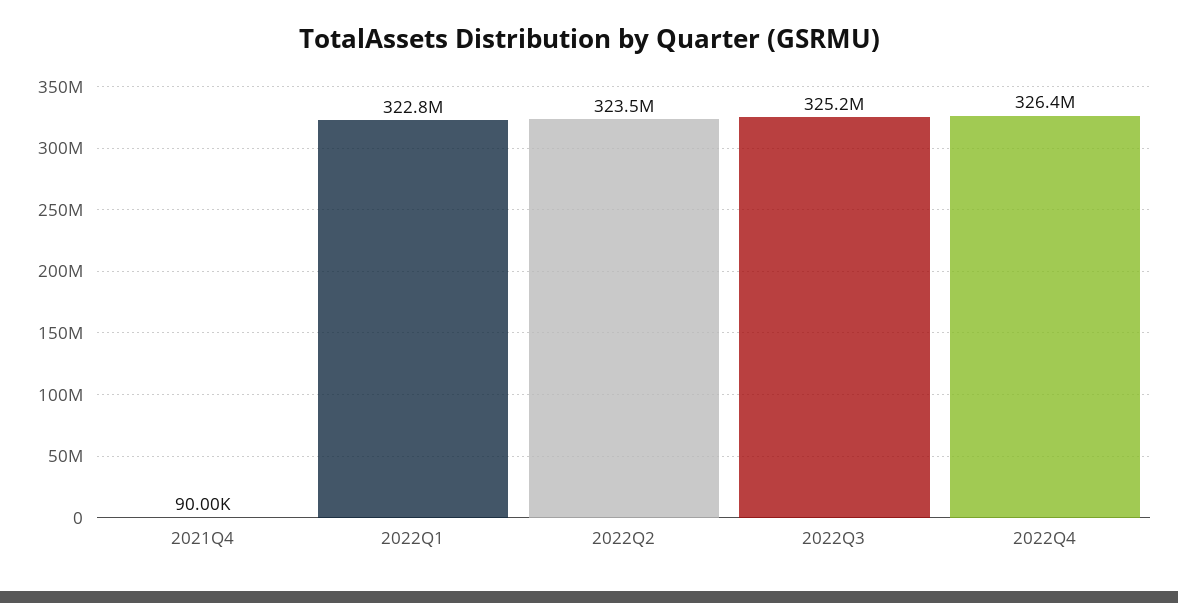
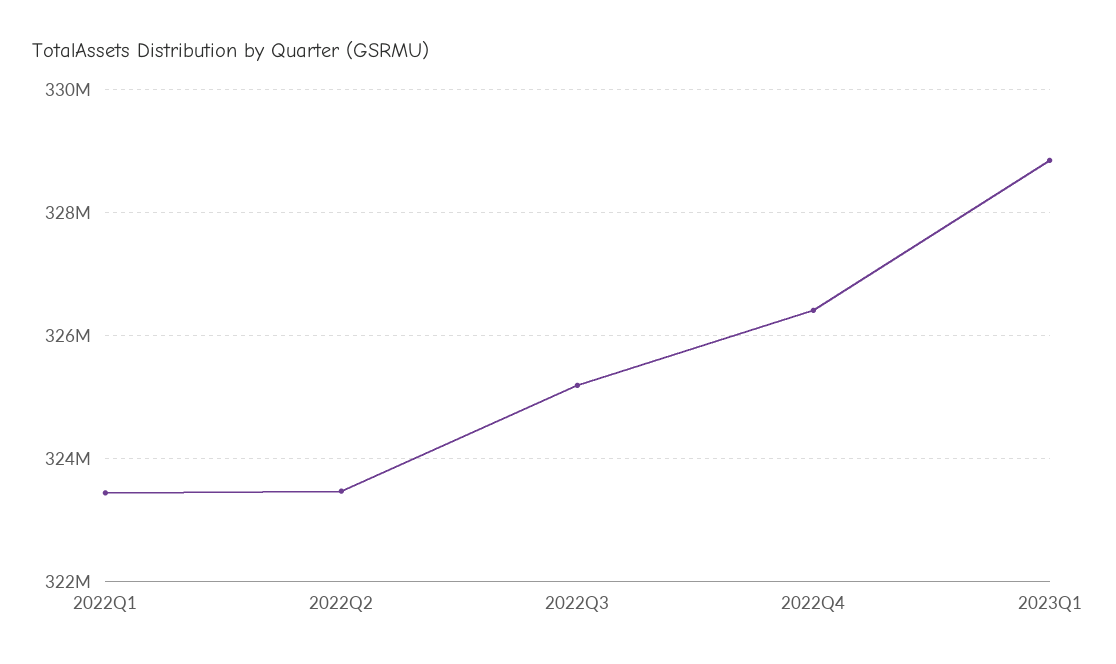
2021Q4: 90000 -> none
2022Q1: 322800000 -> 323400000
2023Q1: none -> 328800000

